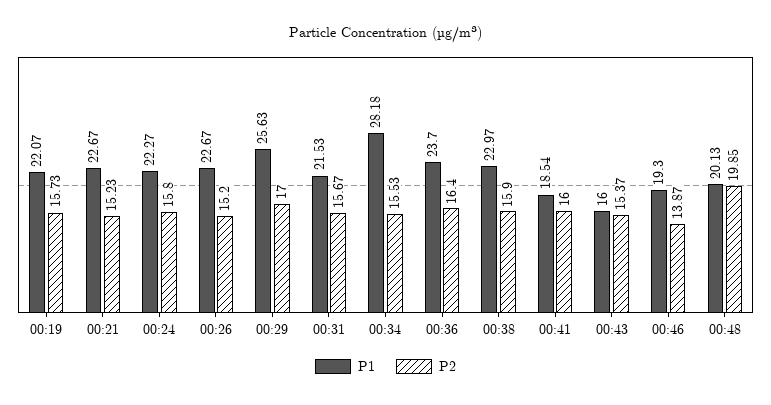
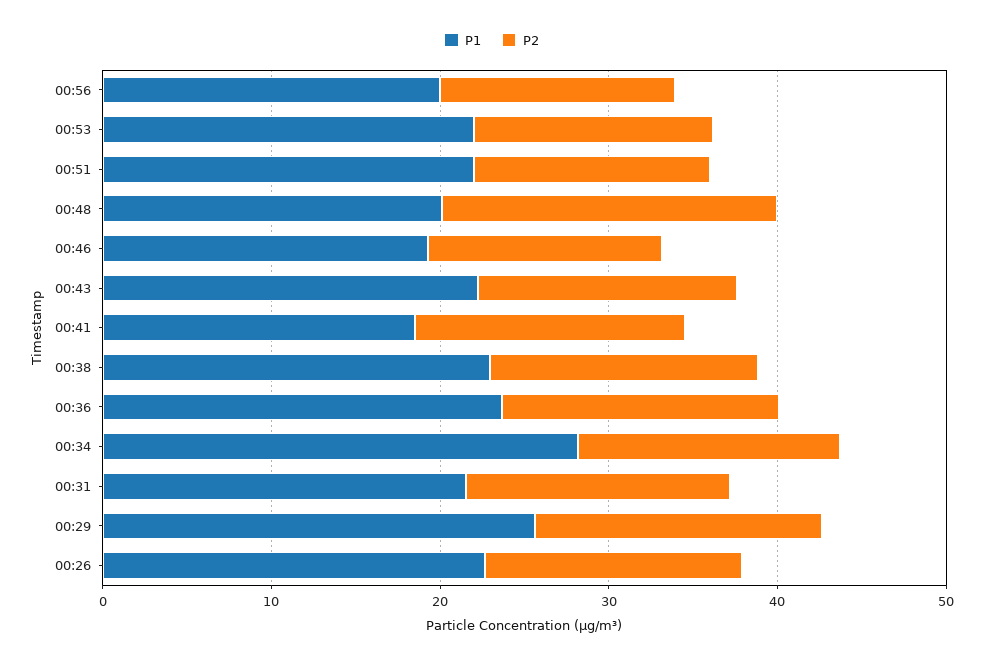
P1, 00:19: 22.07 -> none
P2, 00:19: 15.73 -> none
P1, 00:21: 22.67 -> none
P2, 00:21: 15.23 -> none
P1, 00:24: 22.27 -> none
P2, 00:24: 15.8 -> none
P1, 00:43: 16 -> 22
P1, 00:56: none -> 20
P2, 00:56: none -> 14
P1, 00:53: none -> 22
P2, 00:53: none -> 14
P1, 00:51: none -> 22
P2, 00:51: none -> 14

